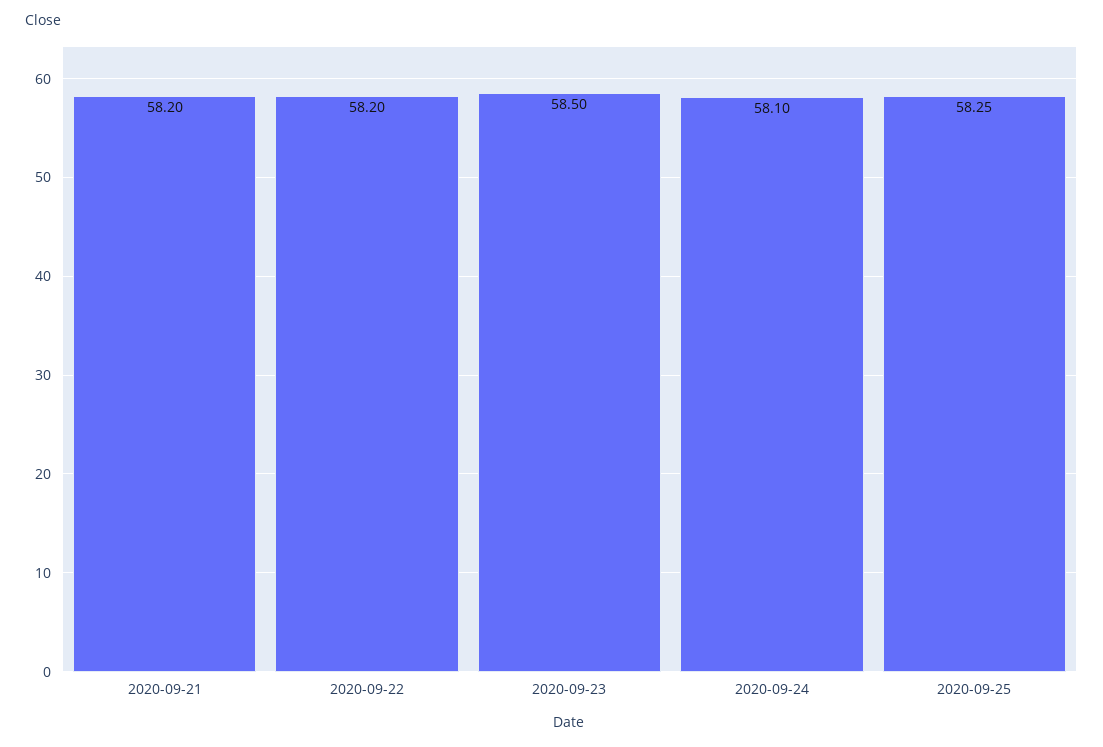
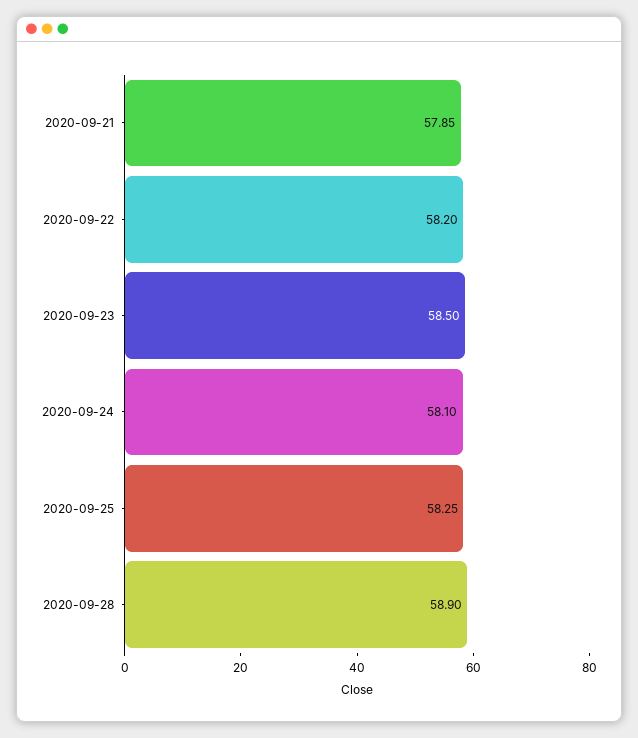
2020-09-21: 58.2 -> 57.85
2020-09-28: none -> 58.9

